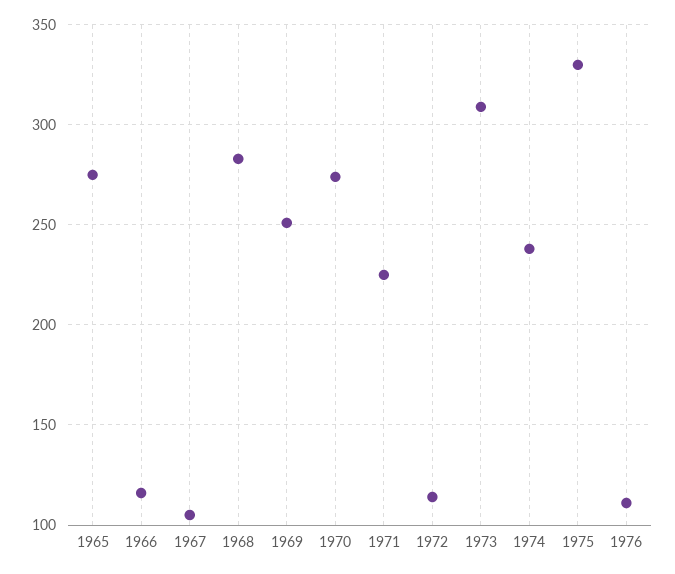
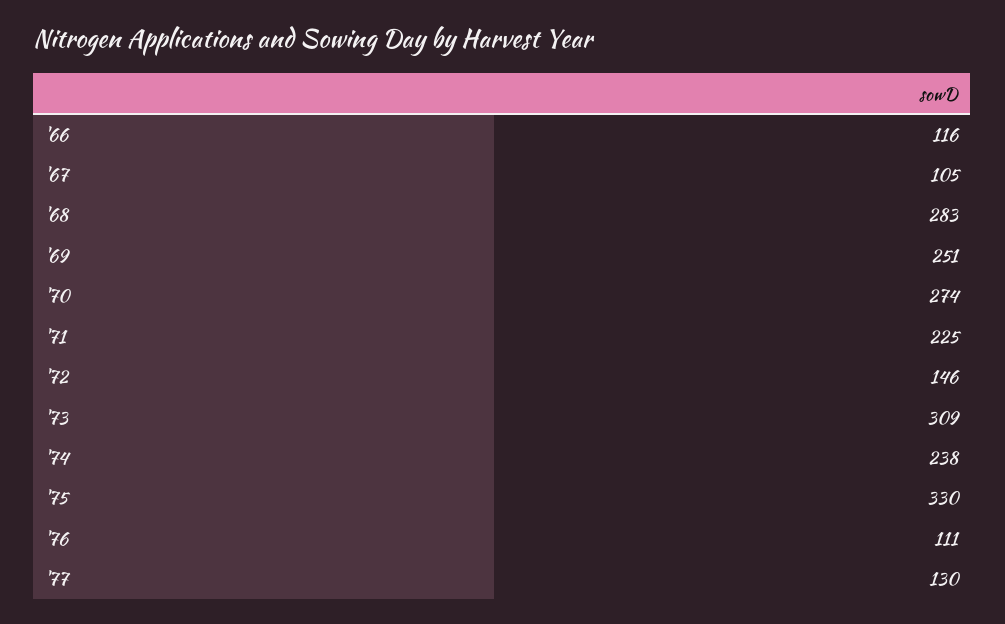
1965: 275 -> none
1972: 115 -> 146
'77: none -> 130

